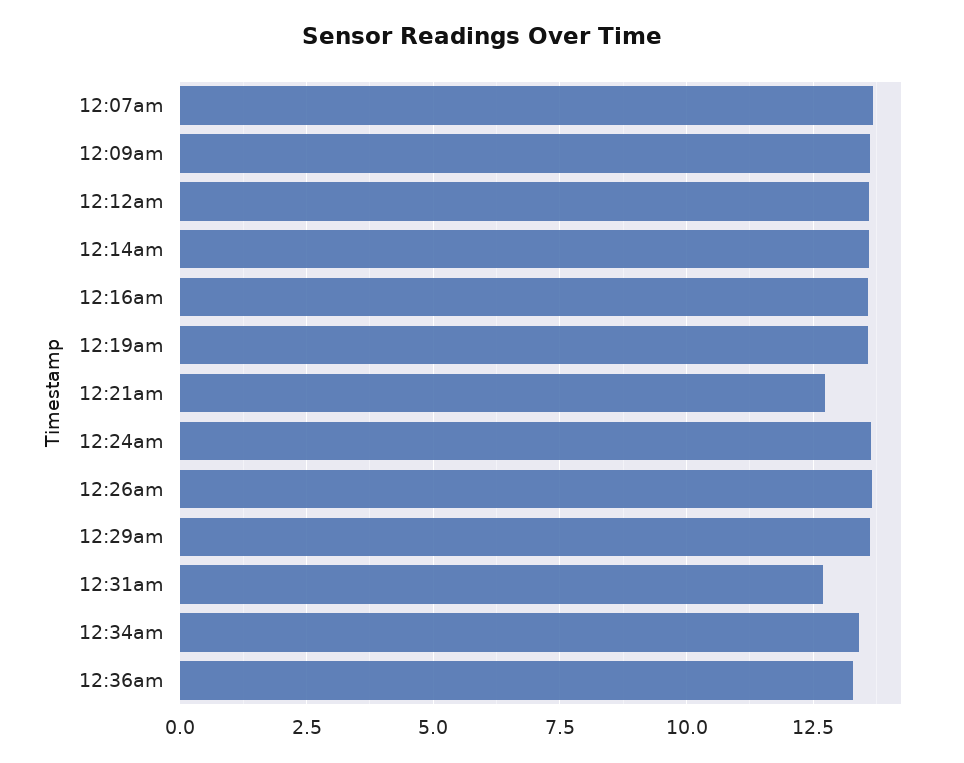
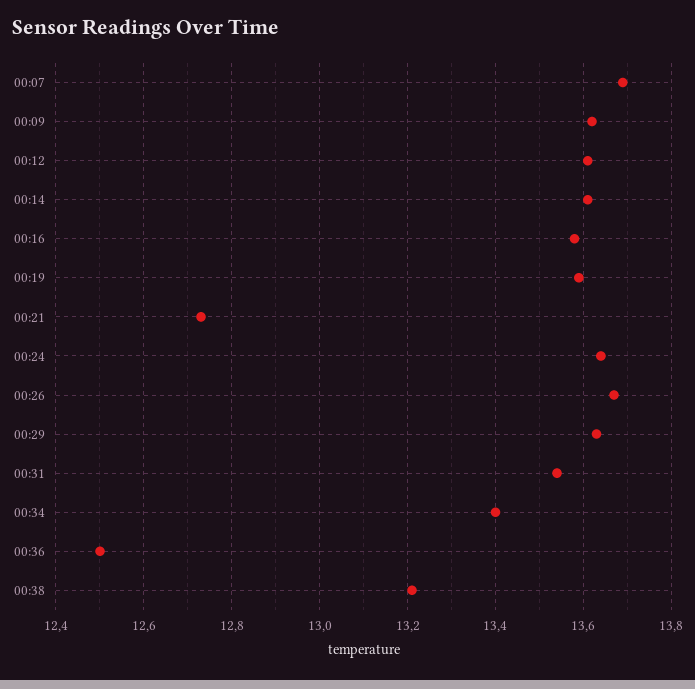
12:31am: 12.75 -> 13.55
12:36am: 13.25 -> 12.5
00:38: none -> 13.2

